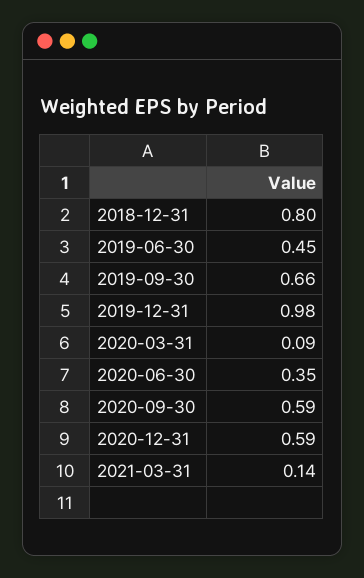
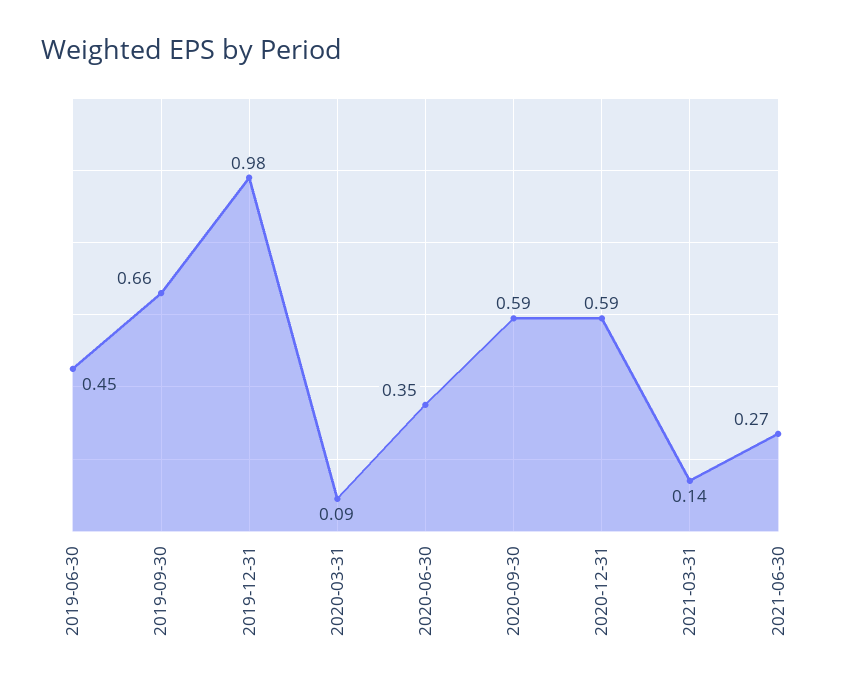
2018-12-31: 0.8 -> none
2021-06-30: none -> 0.27

